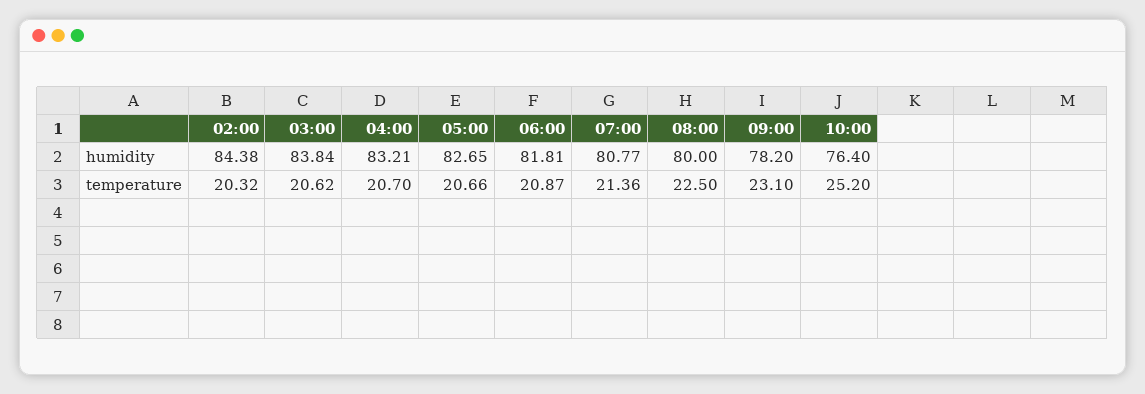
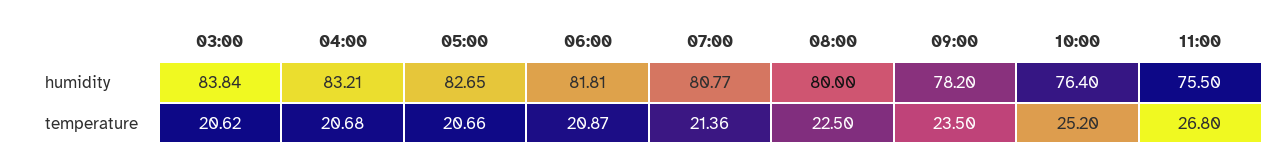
02:00, humidity: 84.38 -> none
02:00, temperature: 20.32 -> none
04:00, temperature: 20.7 -> 20.68
09:00, temperature: 23.1 -> 23.5
11:00, humidity: none -> 75.5
11:00, temperature: none -> 26.8

